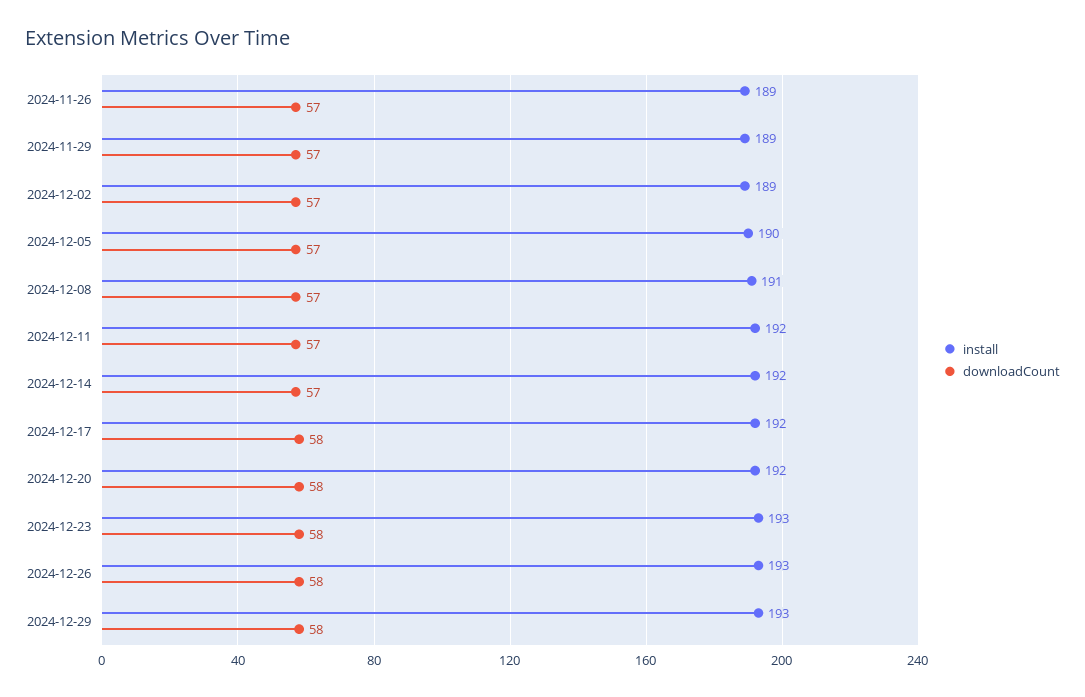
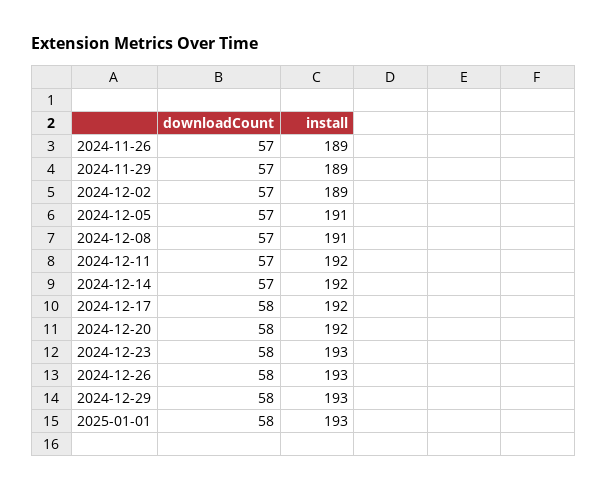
install, 2024-12-05: 190 -> 191
downloadCount, 2025-01-01: none -> 58
install, 2025-01-01: none -> 193

